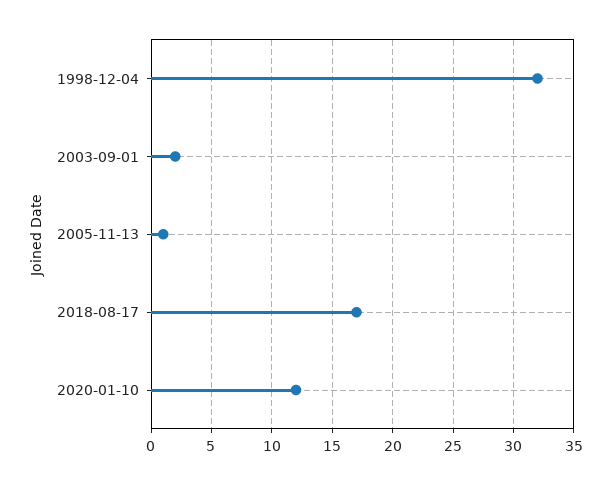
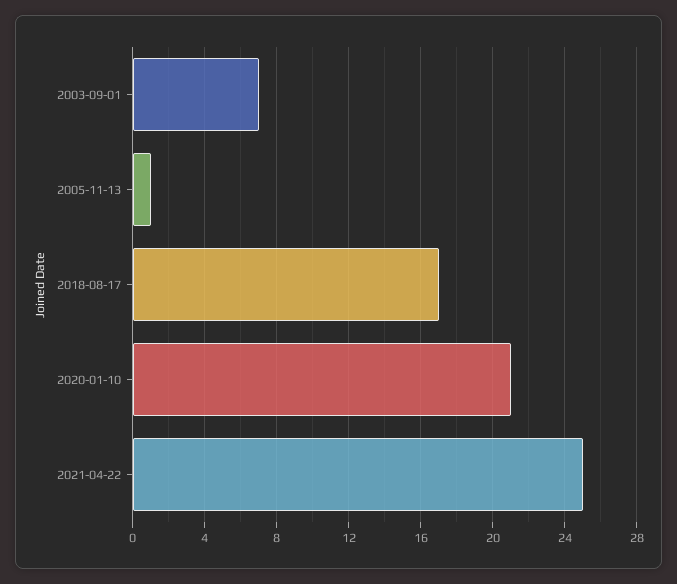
1998-12-04: 32 -> none
2003-09-01: 2 -> 7
2020-01-10: 12 -> 21
2021-04-22: none -> 25

